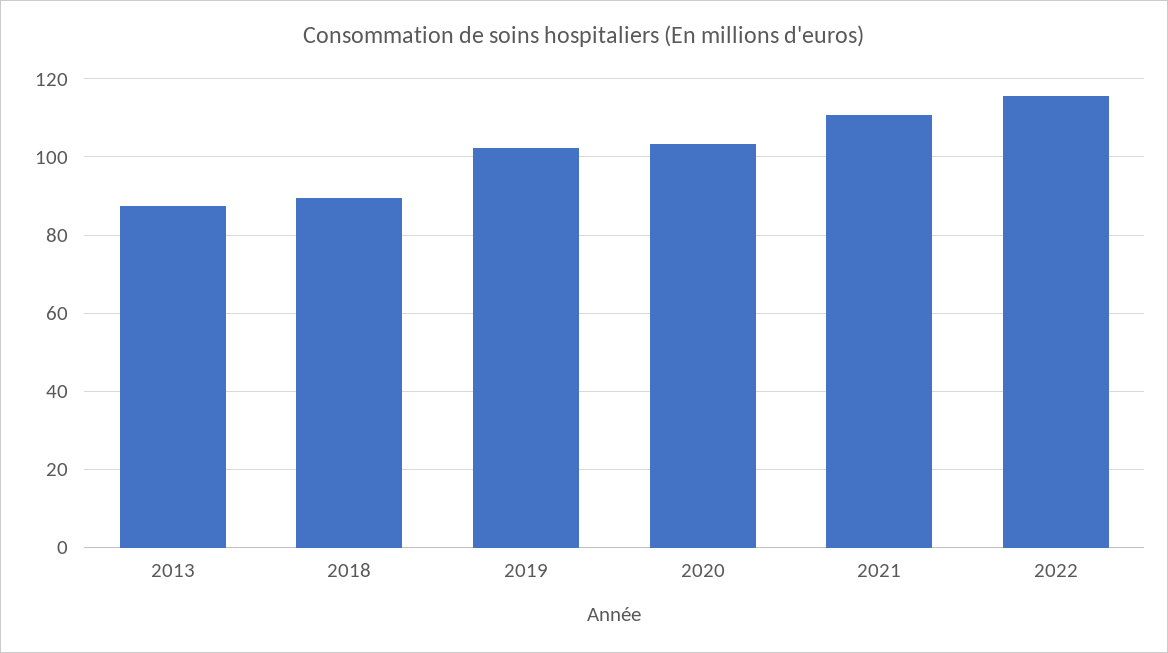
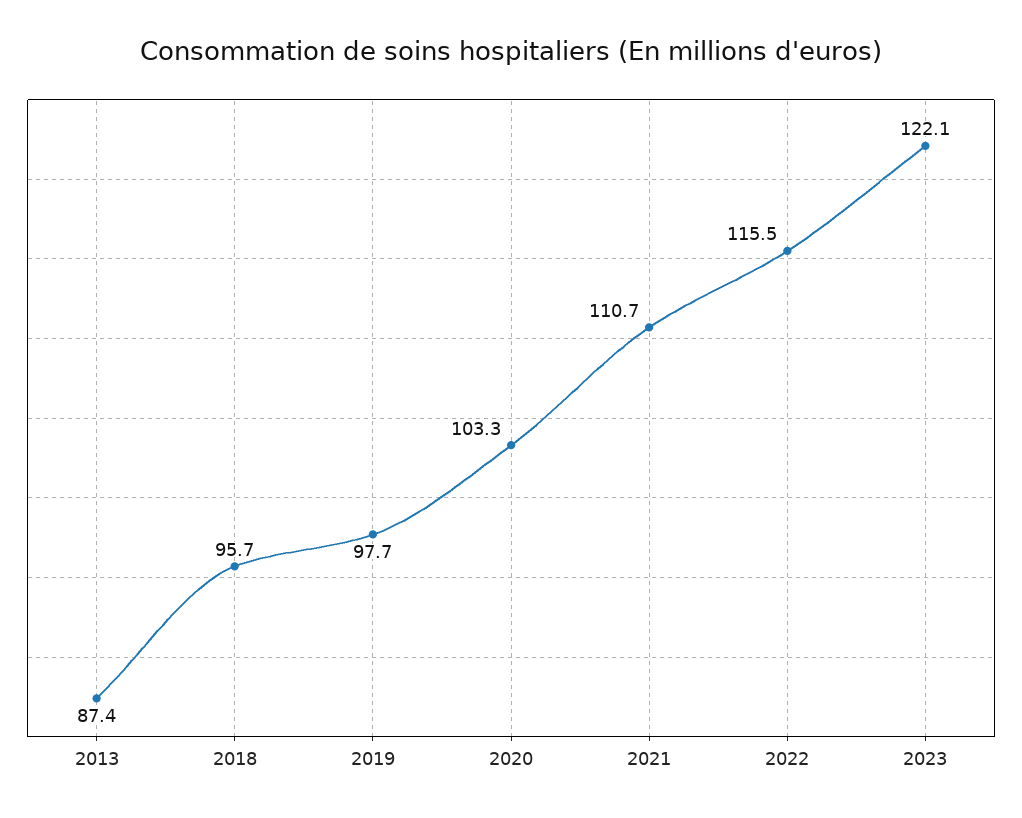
2018: 90 -> 95.7
2019: 102 -> 97.7
2023: none -> 122.1

